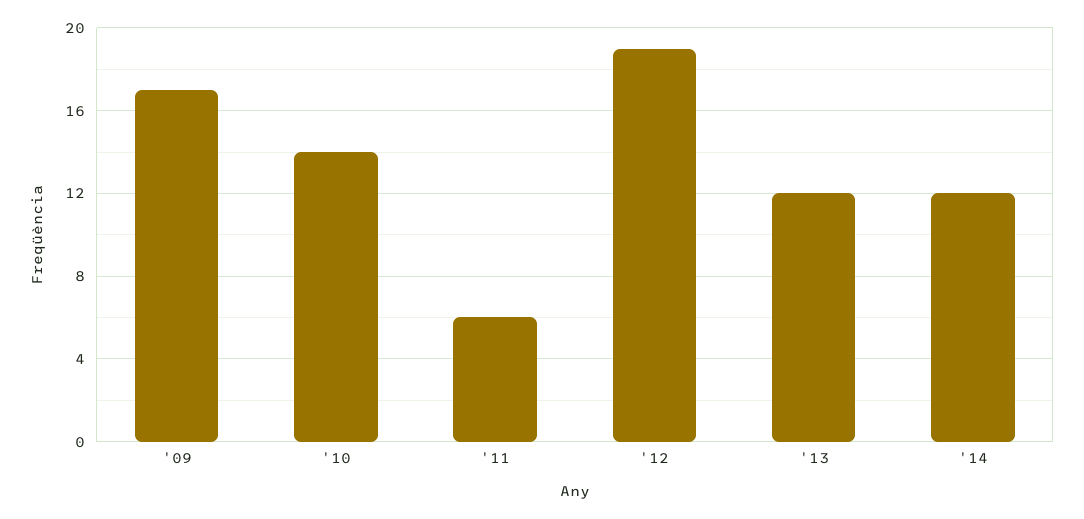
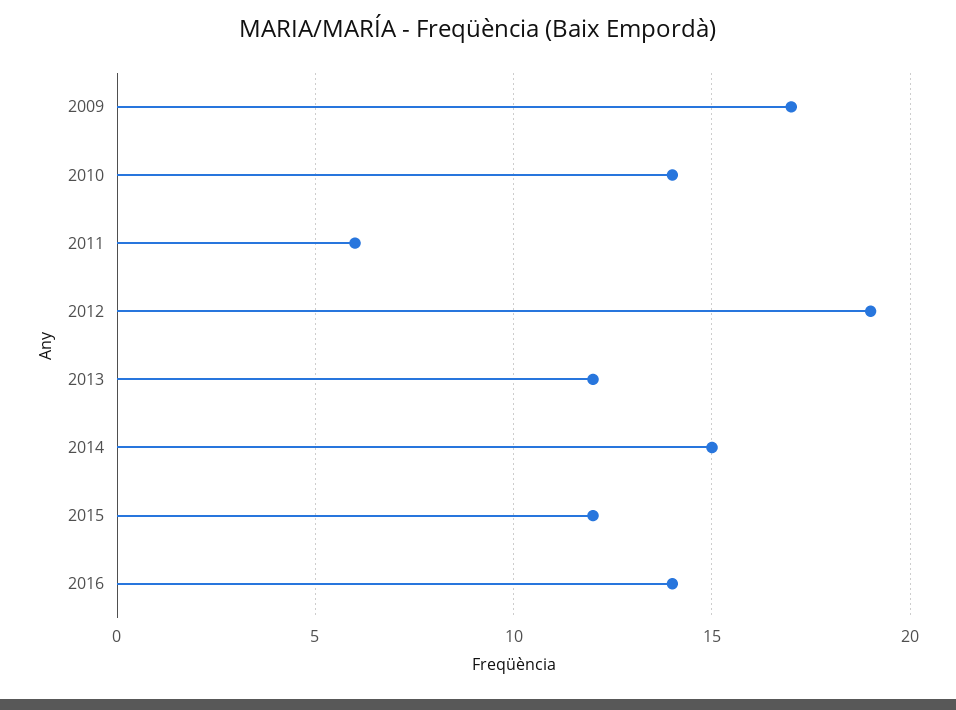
'14: 12 -> 15
2015: none -> 12
2016: none -> 14

